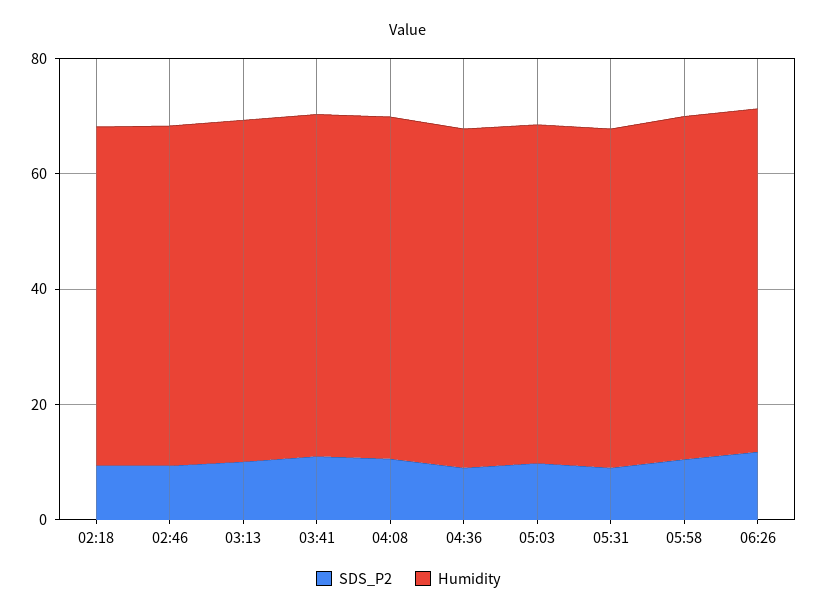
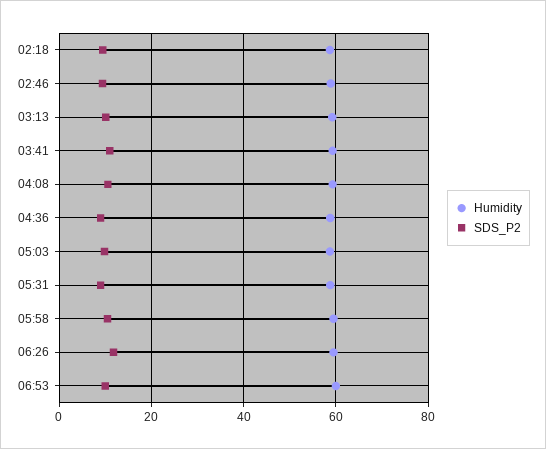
Humidity, 06:53: none -> 60
SDS_P2, 06:53: none -> 10

